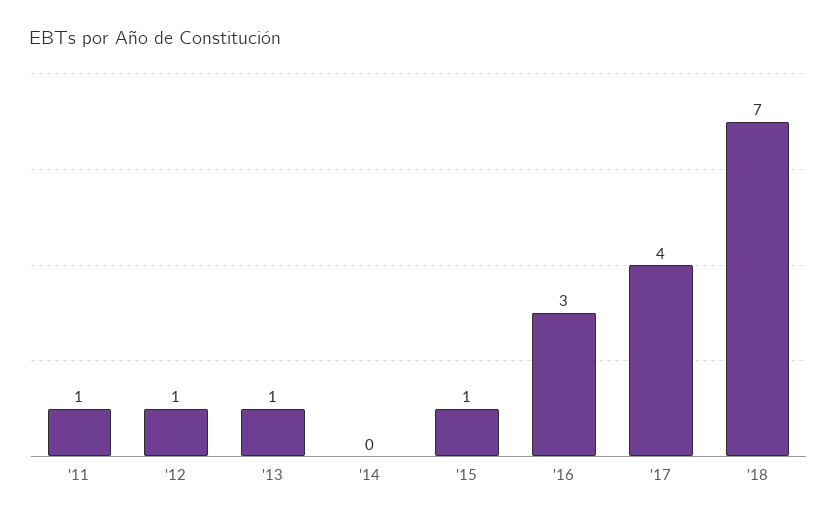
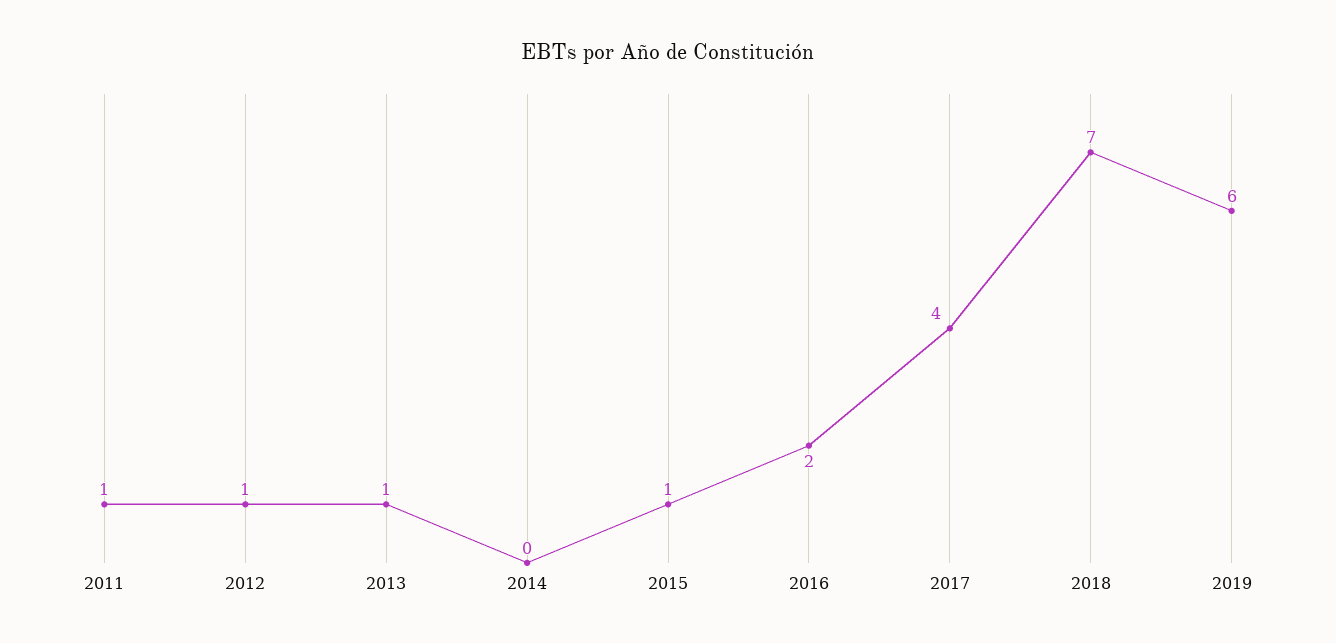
'16: 3 -> 2
2019: none -> 6

